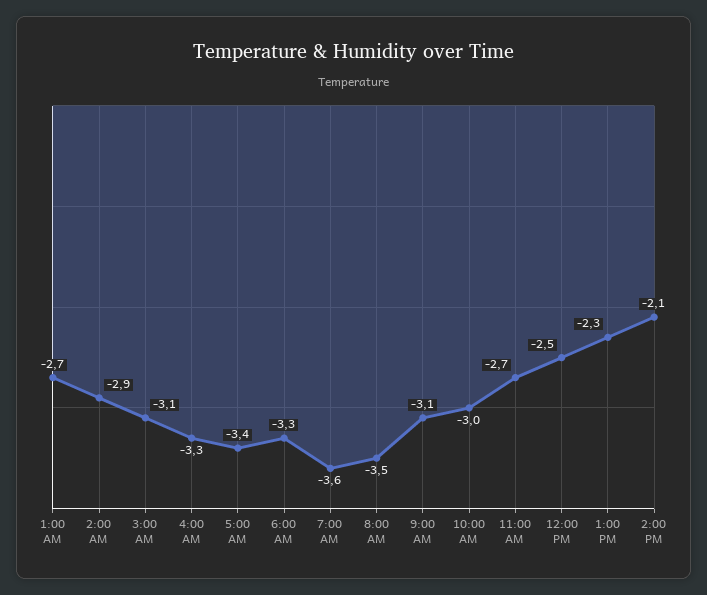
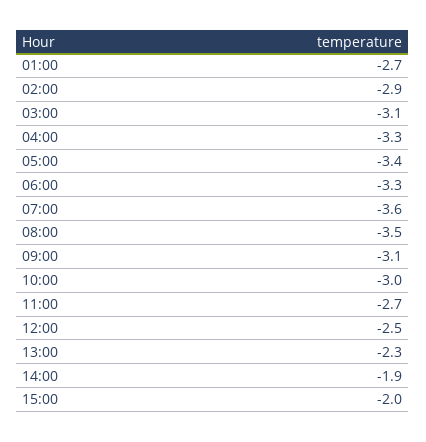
2:00 PM: -2.1 -> -1.9
15:00: none -> -2

